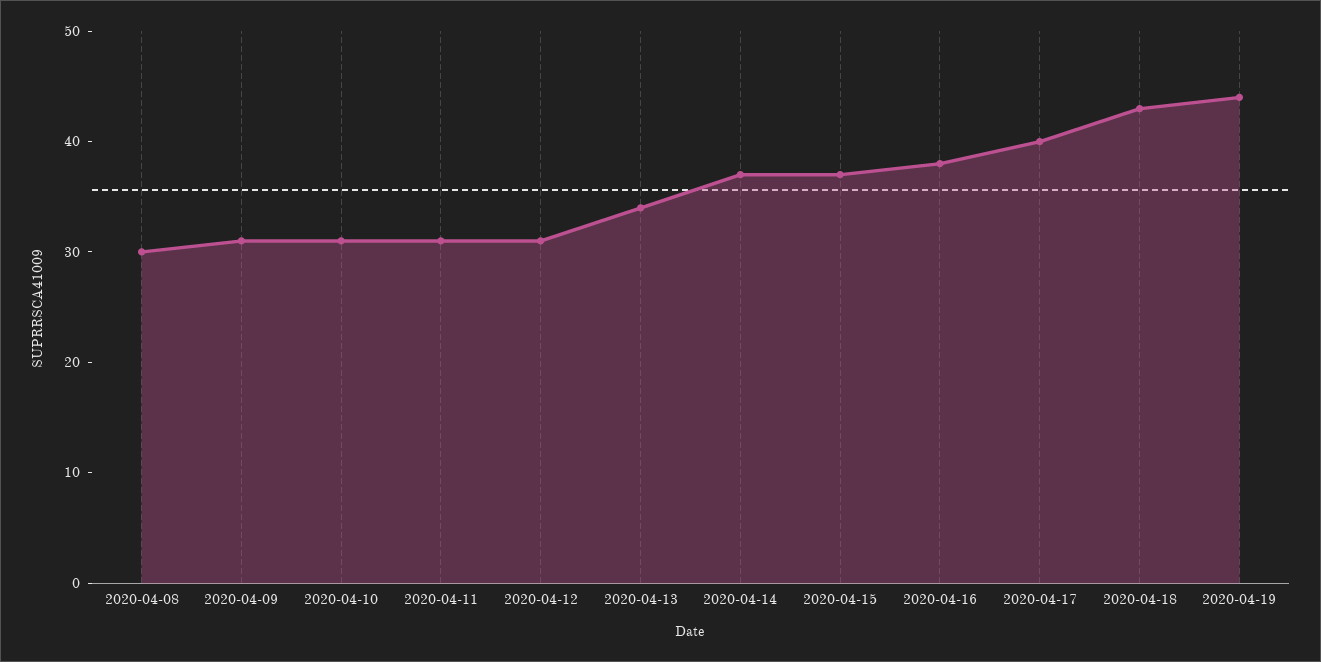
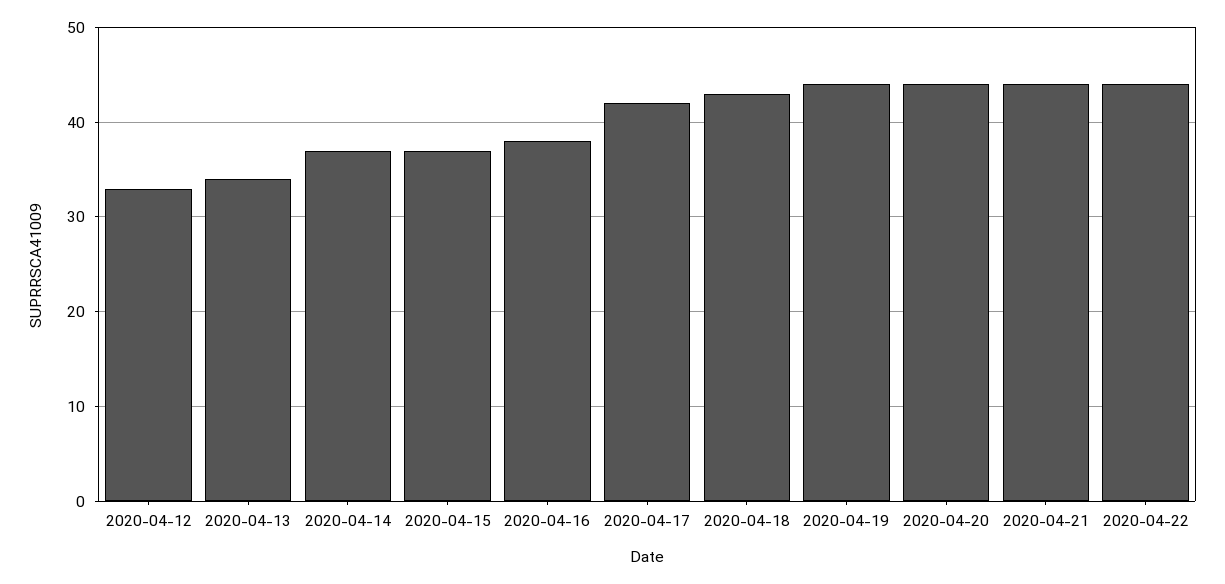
2020-04-08: 30 -> none
2020-04-09: 31 -> none
2020-04-10: 31 -> none
2020-04-11: 31 -> none
2020-04-12: 31 -> 33
2020-04-17: 40 -> 42
2020-04-20: none -> 44
2020-04-21: none -> 44
2020-04-22: none -> 44

